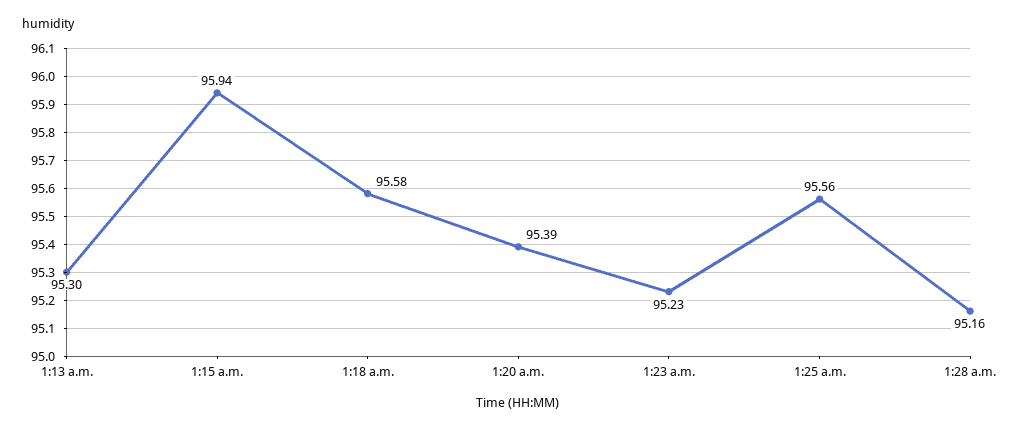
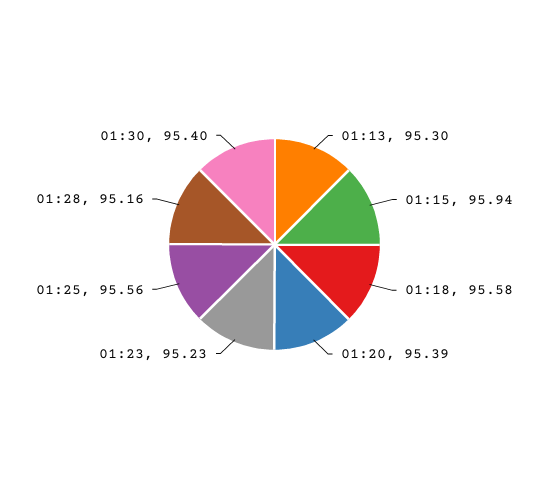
01:30: none -> 95.4

